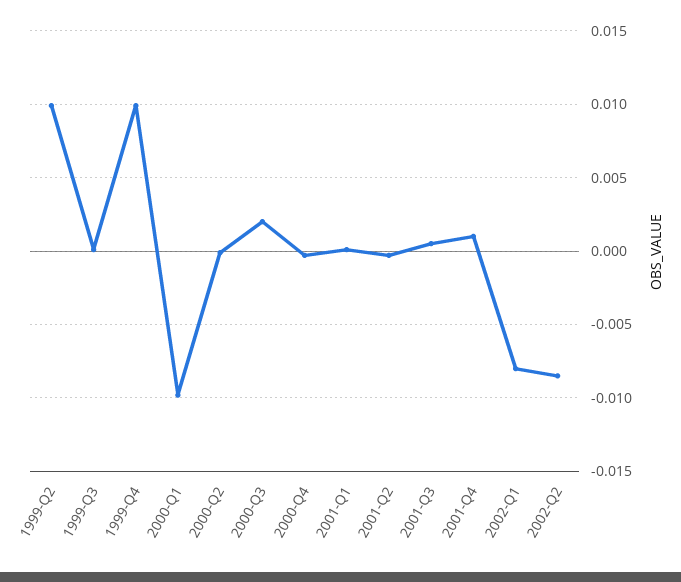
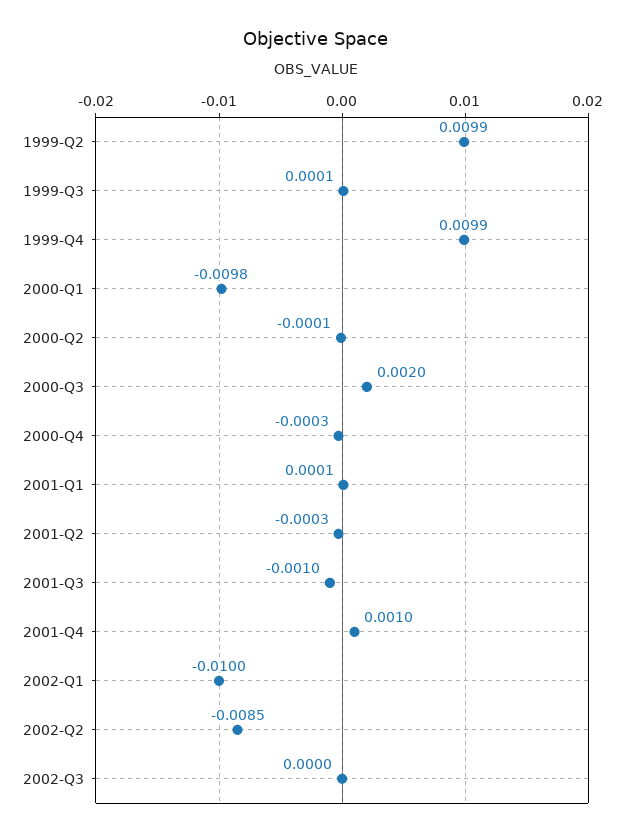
2001-Q3: 0.0005 -> -0.001
2002-Q1: -0.008 -> -0.01
2002-Q3: none -> 0

